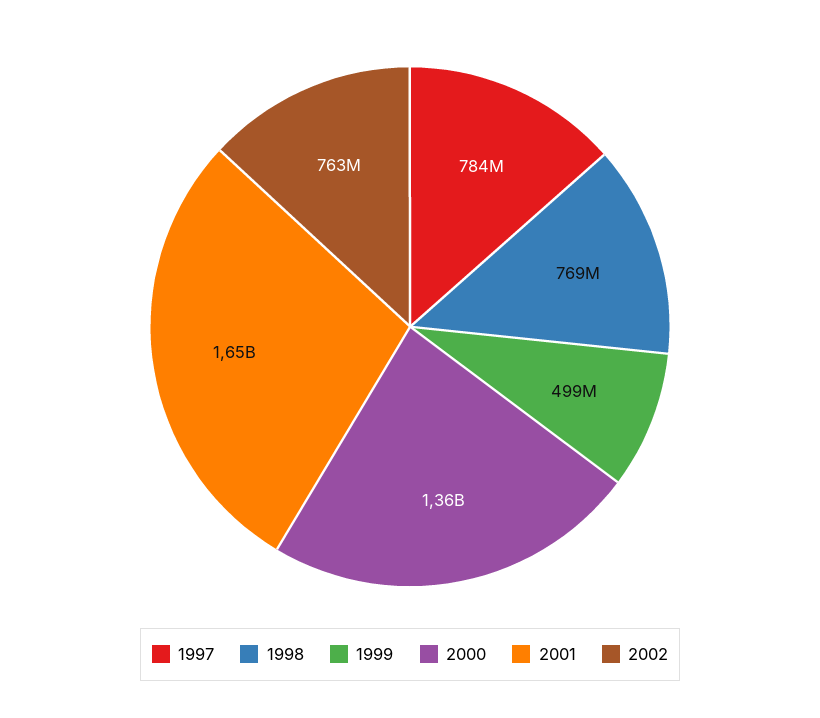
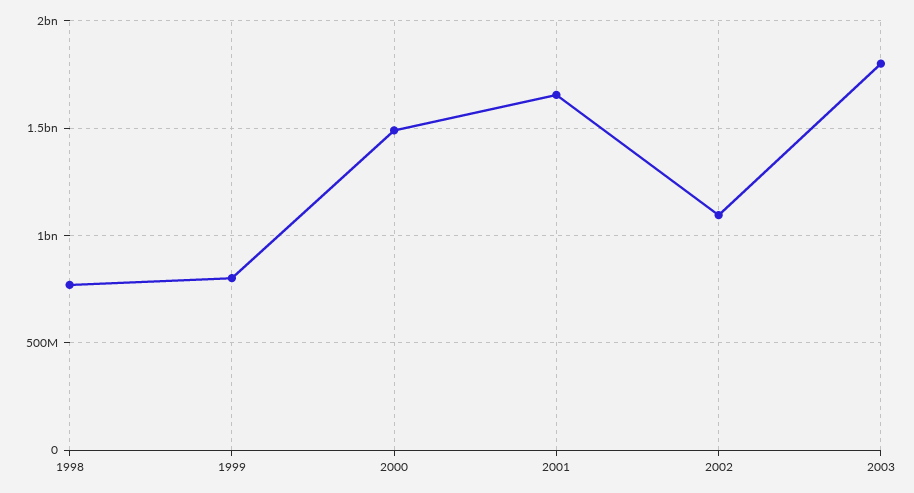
1997: 784000000 -> none
1999: 499000000 -> 800000000
2000: 1360000000 -> 1500000000
2002: 763000000 -> 1100000000
2003: none -> 1800000000

